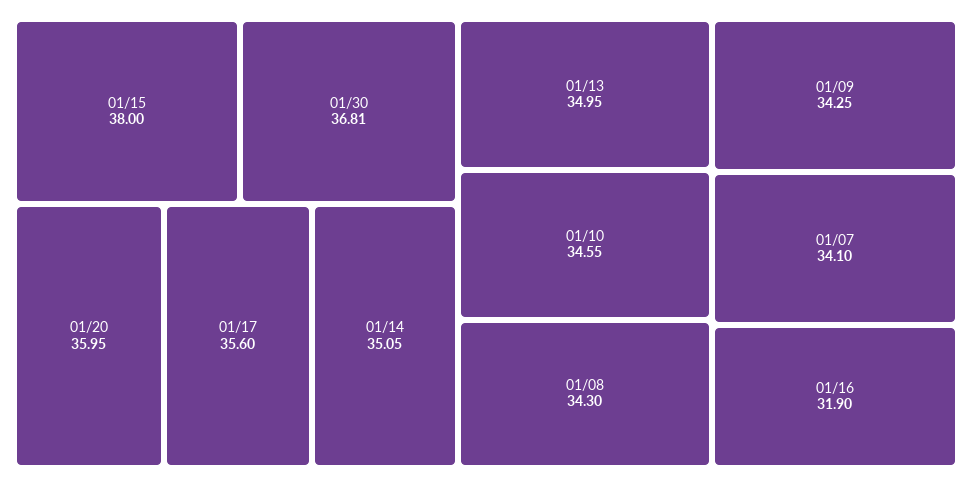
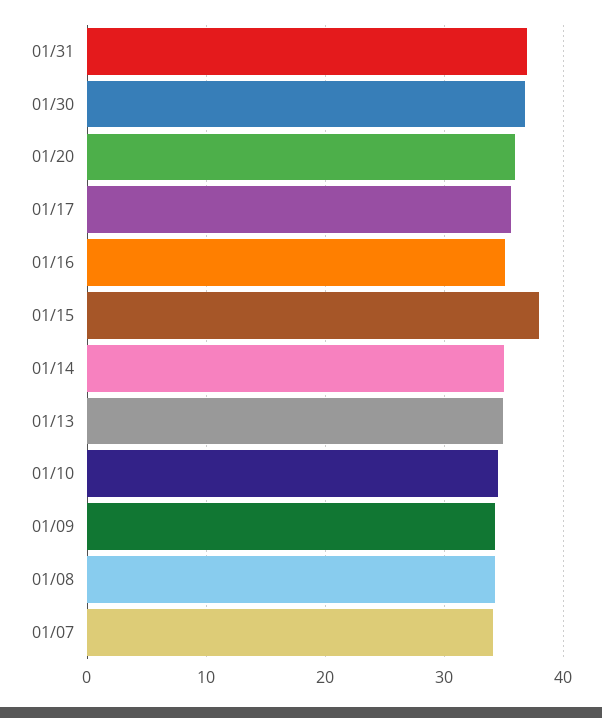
01/16: 31.9 -> 35
01/31: none -> 37

